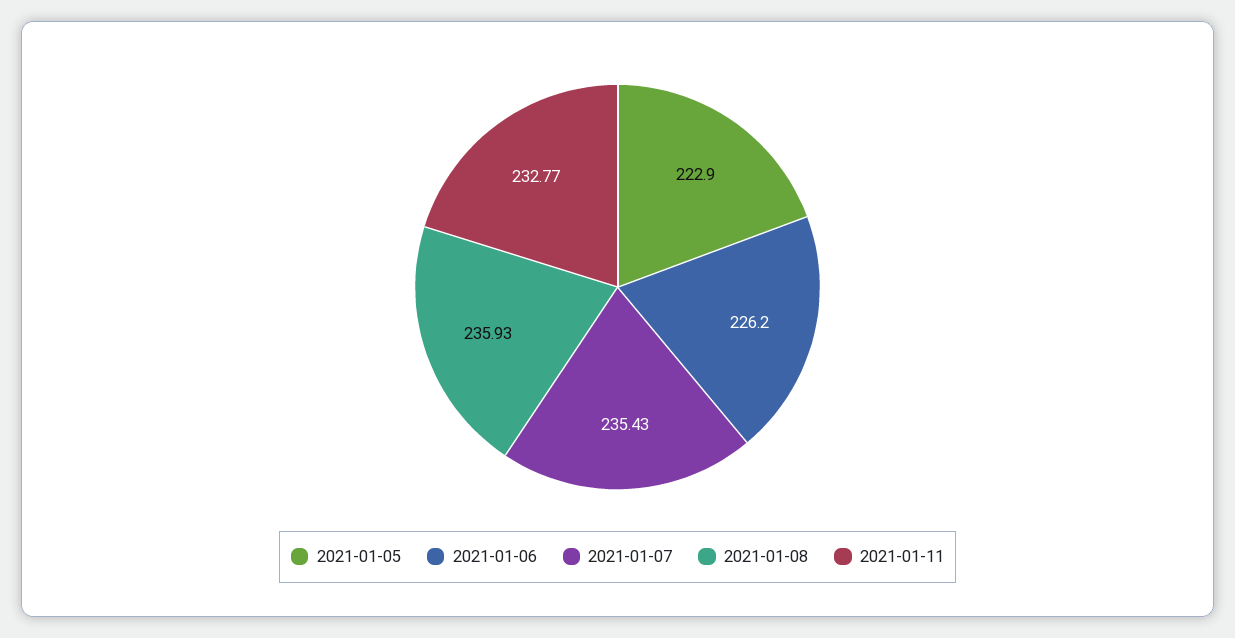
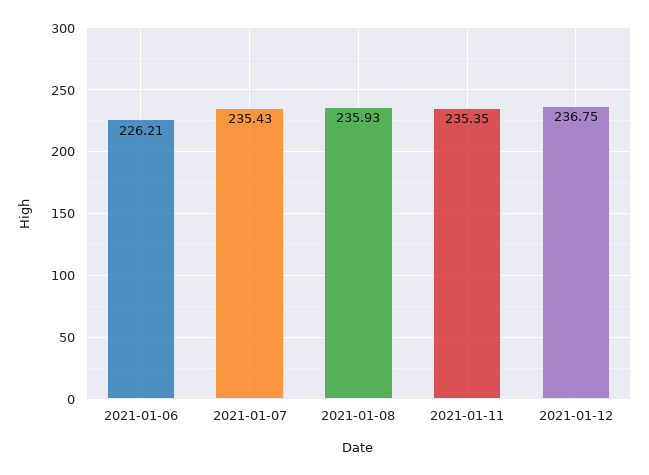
2021-01-05: 222.9 -> none
2021-01-06: 226.2 -> 226.21
2021-01-11: 232.77 -> 235.35
2021-01-12: none -> 236.75

